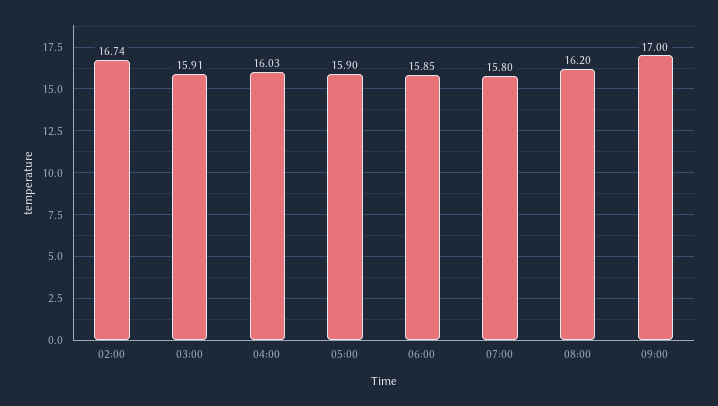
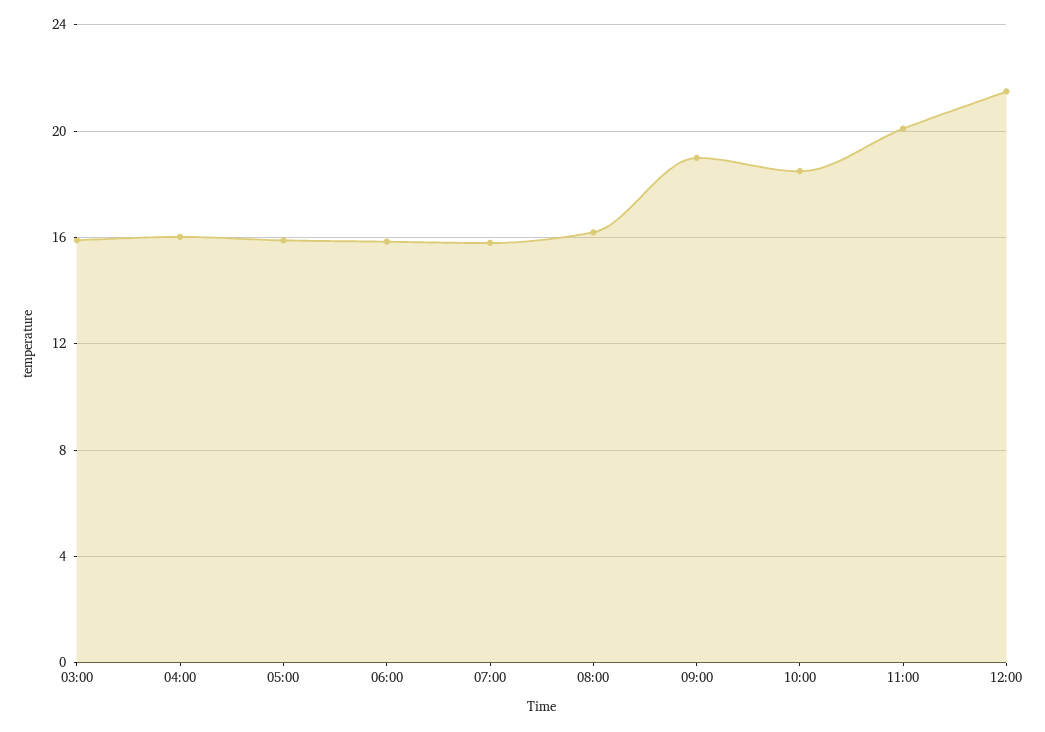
02:00: 16.74 -> none
09:00: 17 -> 19
10:00: none -> 18.5
11:00: none -> 20
12:00: none -> 21.5

